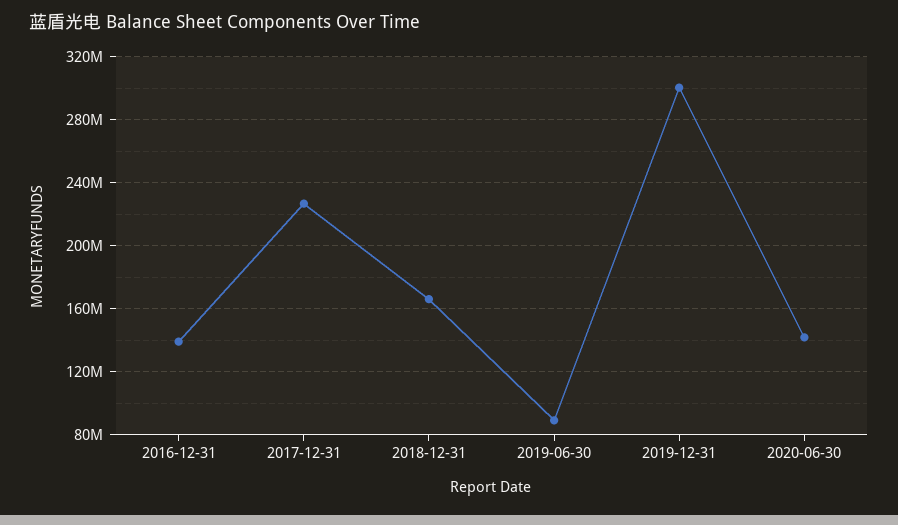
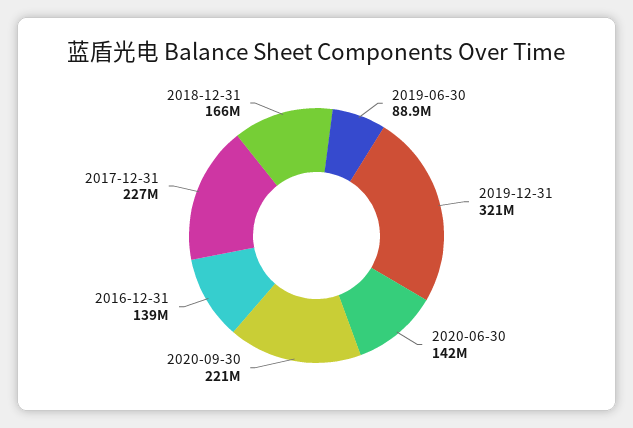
2019-12-31: 300000000 -> 321000000
2020-09-30: none -> 221000000

